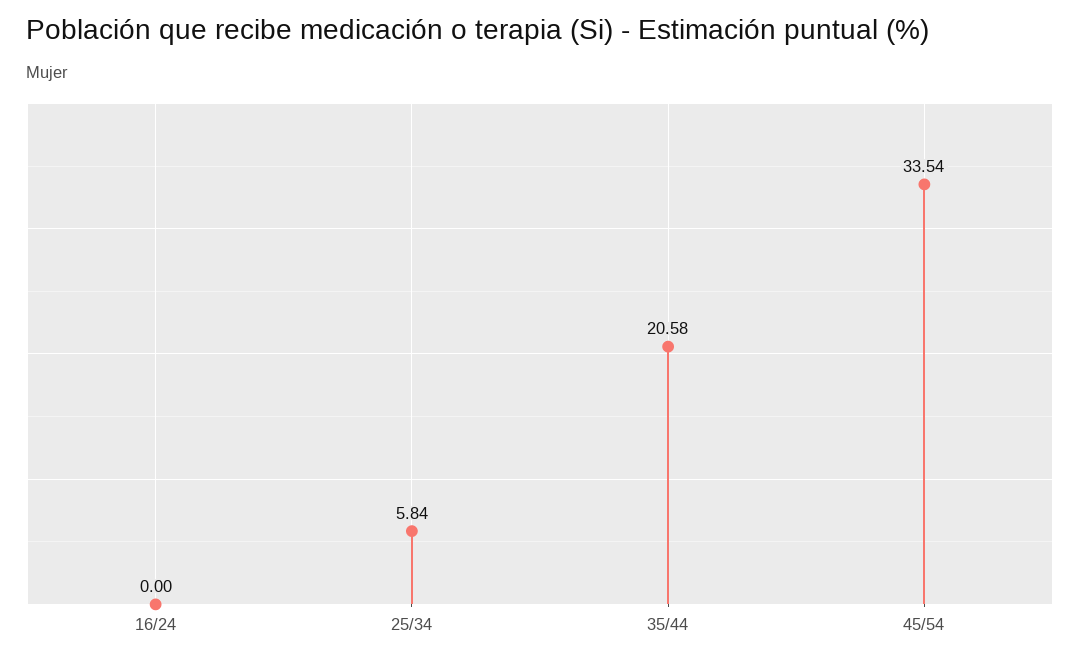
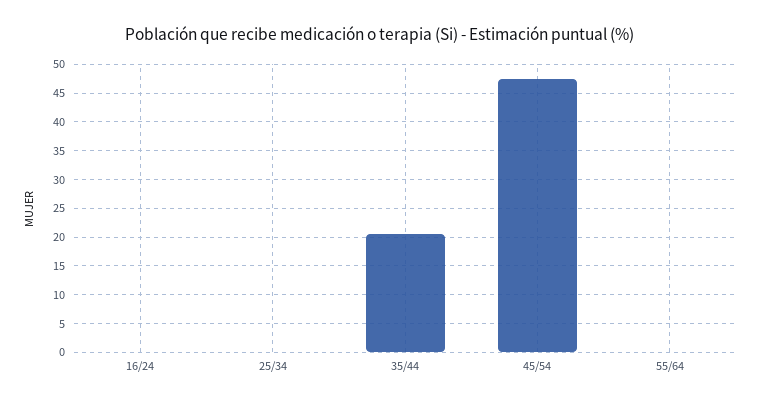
25/34: 5.84 -> 0
45/54: 33.54 -> 47.5
55/64: none -> 0

